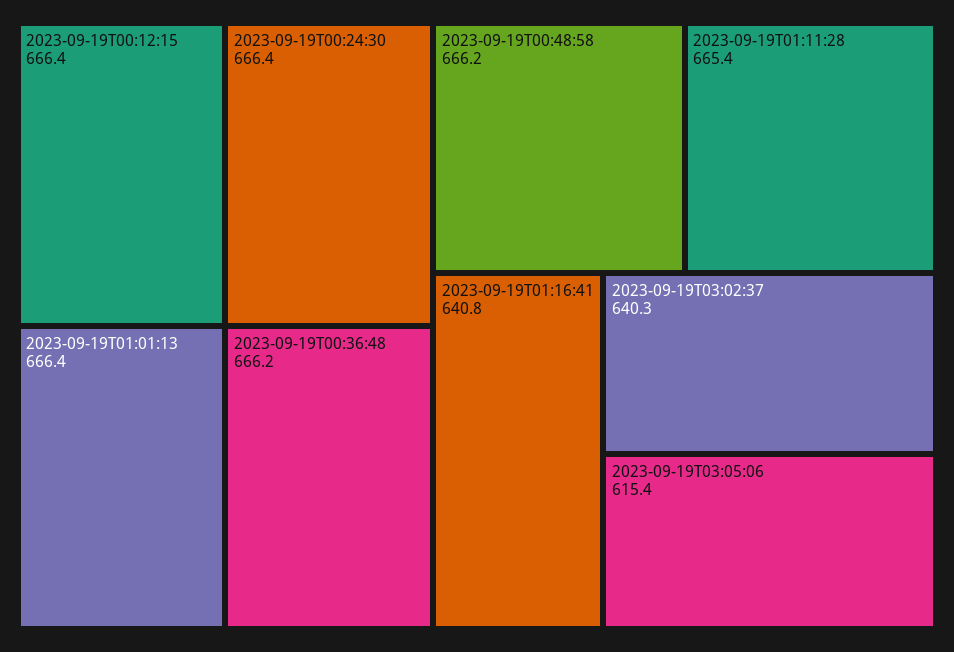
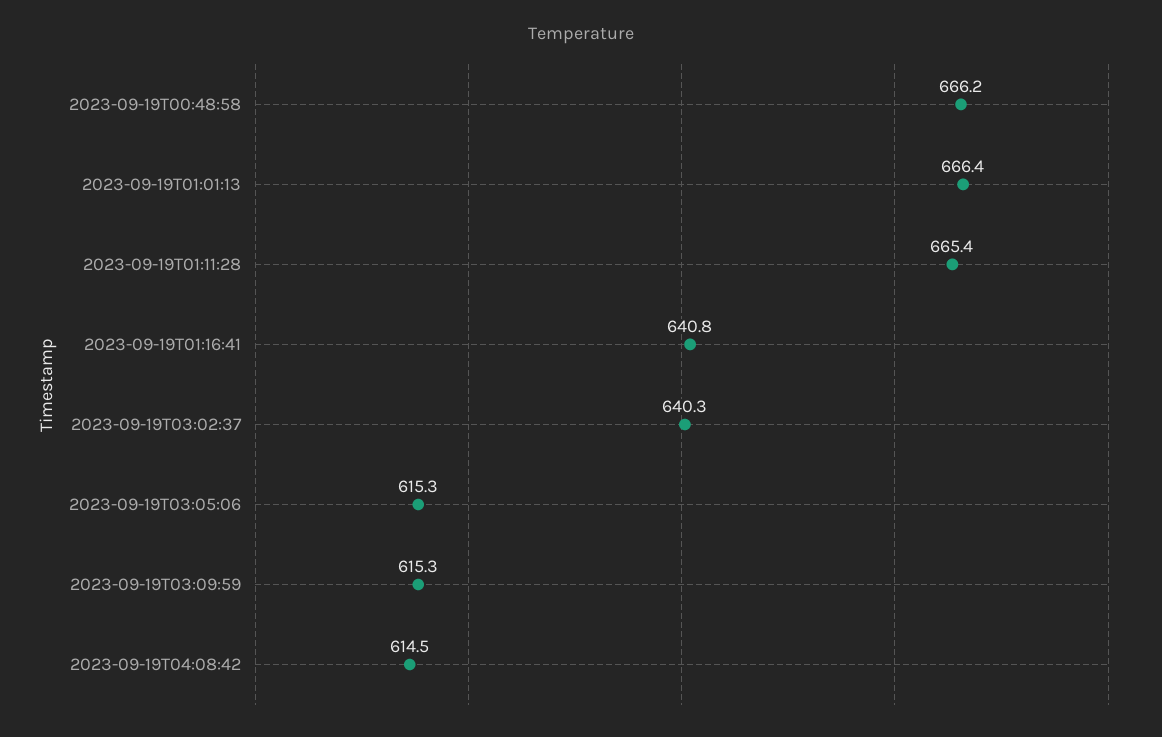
2023-09-19T00:12:15: 666.4 -> none
2023-09-19T00:24:30: 666.4 -> none
2023-09-19T00:36:48: 666.2 -> none
2023-09-19T03:05:06: 615.4 -> 615.3
2023-09-19T03:09:59: none -> 615.3
2023-09-19T04:08:42: none -> 614.5

